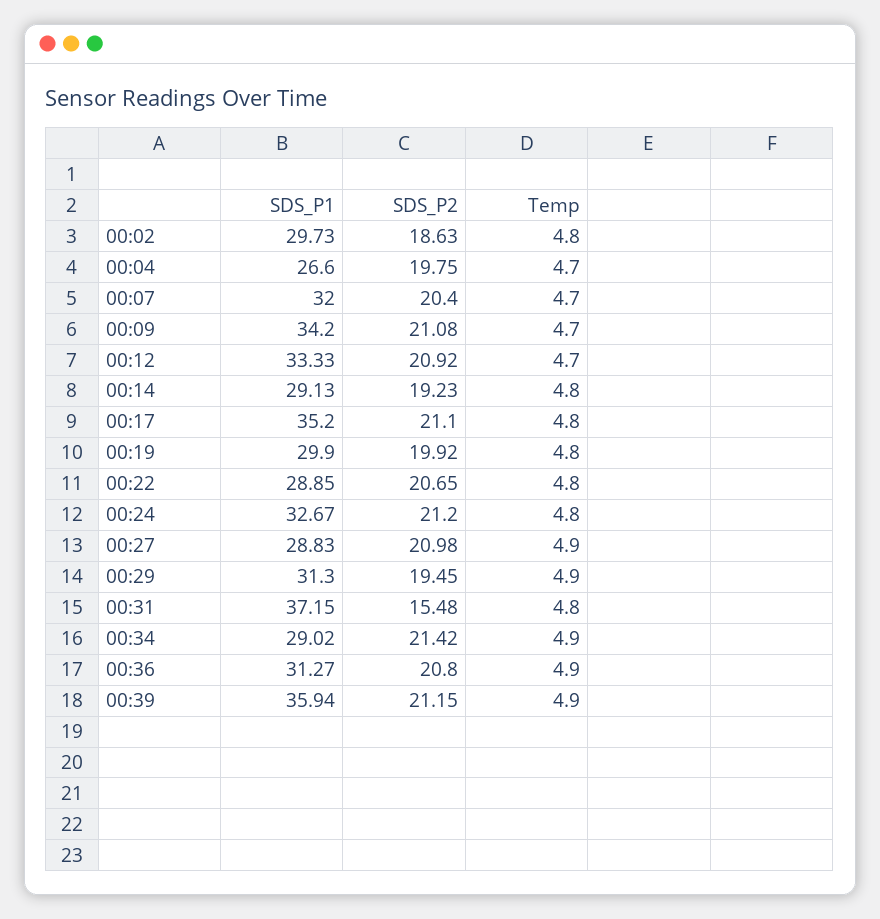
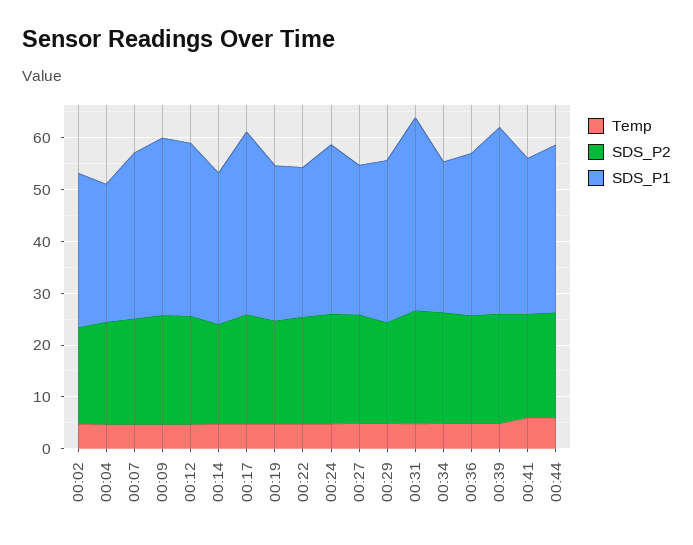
SDS_P2, 00:31: 15.48 -> 22
Temp, 00:41: none -> 6
SDS_P2, 00:41: none -> 20
SDS_P1, 00:41: none -> 30
Temp, 00:44: none -> 6
SDS_P2, 00:44: none -> 20
SDS_P1, 00:44: none -> 32

